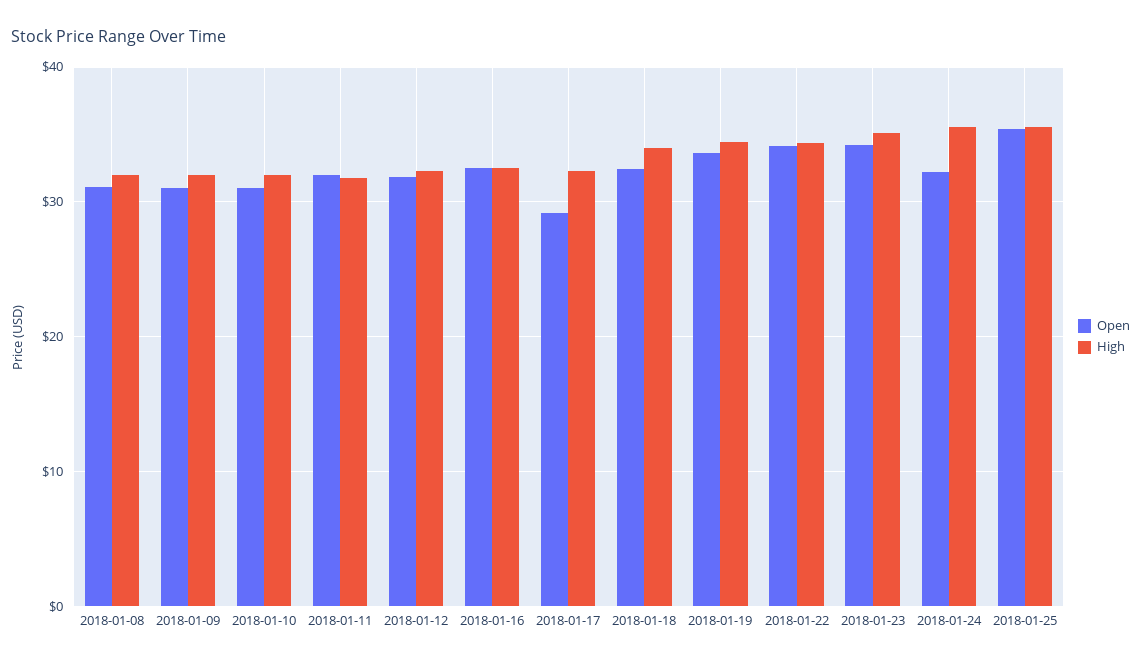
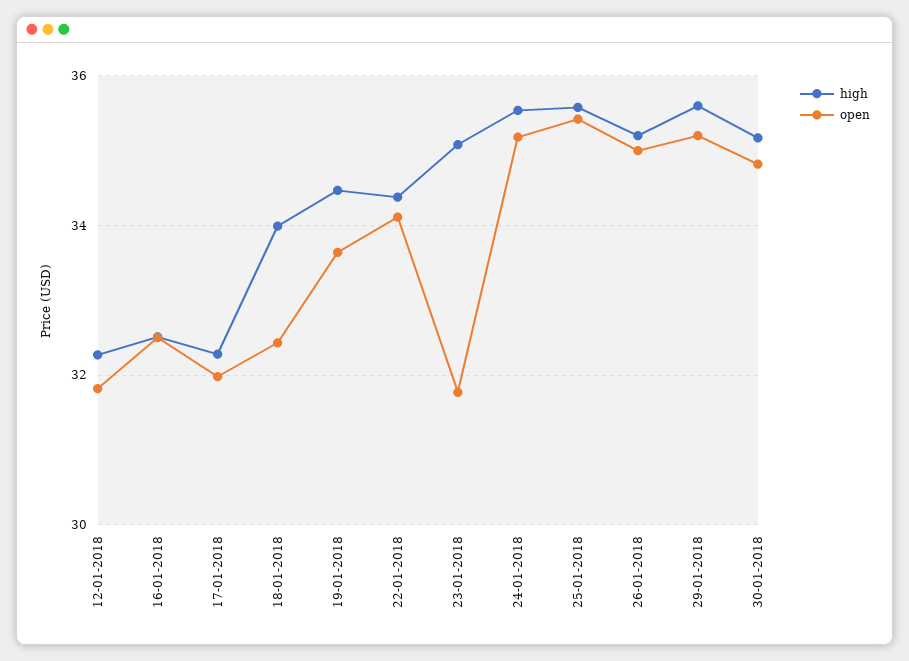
Open, 2018-01-08: 31 -> none
High, 2018-01-08: 32 -> none
Open, 2018-01-09: 31 -> none
High, 2018-01-09: 32 -> none
Open, 2018-01-10: 31 -> none
High, 2018-01-10: 32 -> none
Open, 2018-01-11: 32 -> none
High, 2018-01-11: 32 -> none
Open, 2018-01-17: 29 -> 32
Open, 2018-01-23: 34 -> 31.8
Open, 2018-01-24: 32 -> 35.2
High, 26-01-2018: none -> 35.2
Open, 26-01-2018: none -> 35
High, 29-01-2018: none -> 35.6
Open, 29-01-2018: none -> 35.2
High, 30-01-2018: none -> 35.2
Open, 30-01-2018: none -> 34.8

